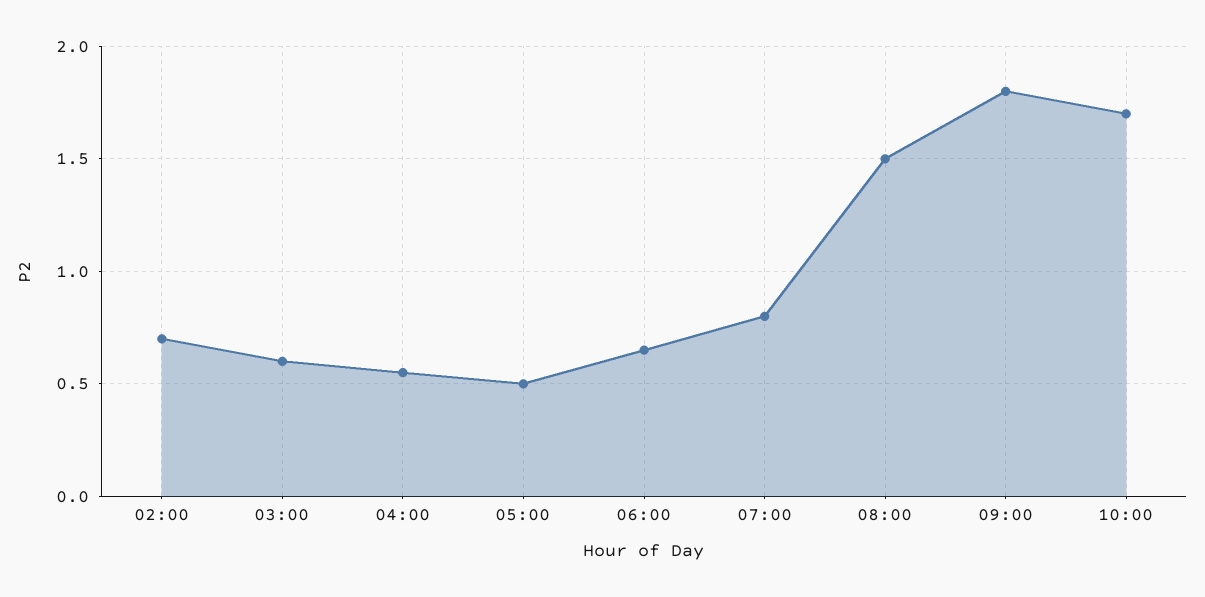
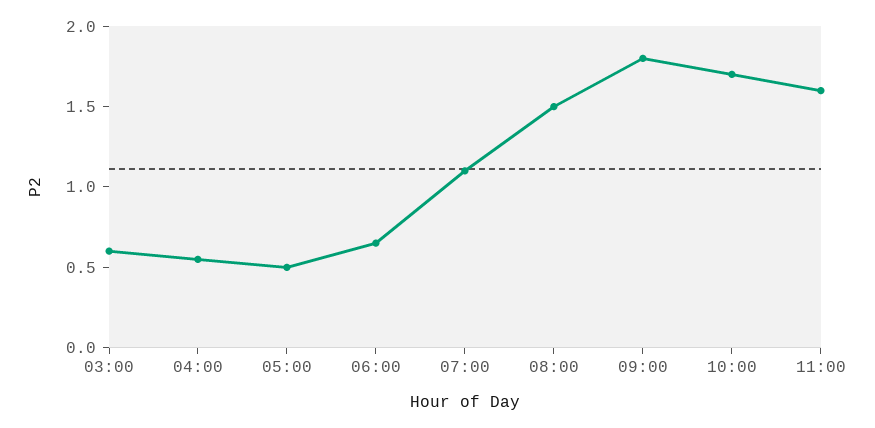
02:00: 0.7 -> none
07:00: 0.8 -> 1.1
11:00: none -> 1.6

